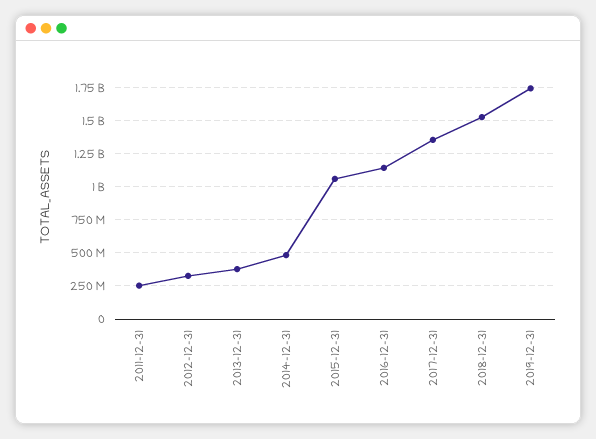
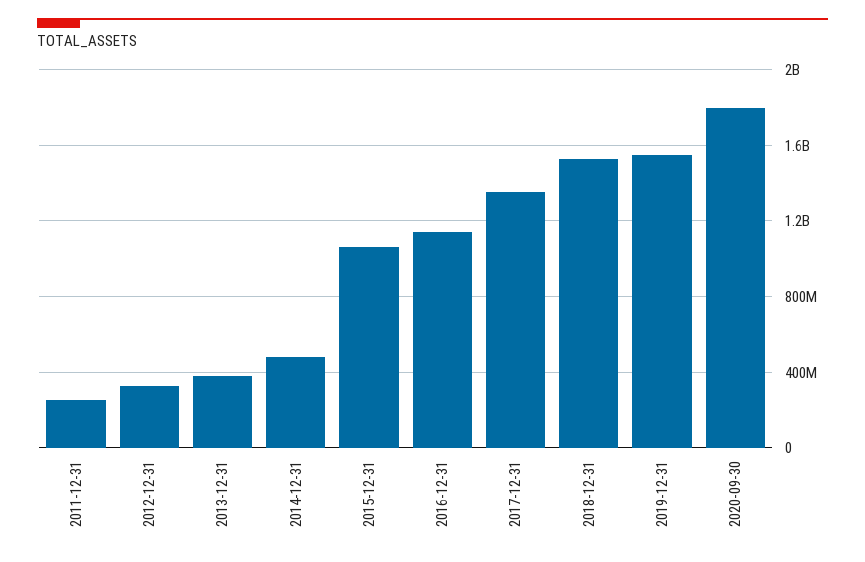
2019-12-31: 1750000000 -> 1550000000
2020-09-30: none -> 1800000000

